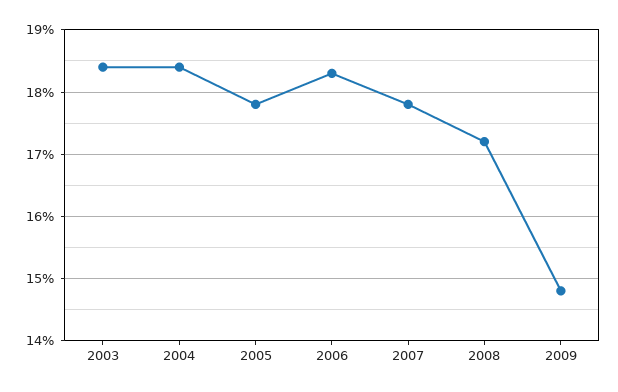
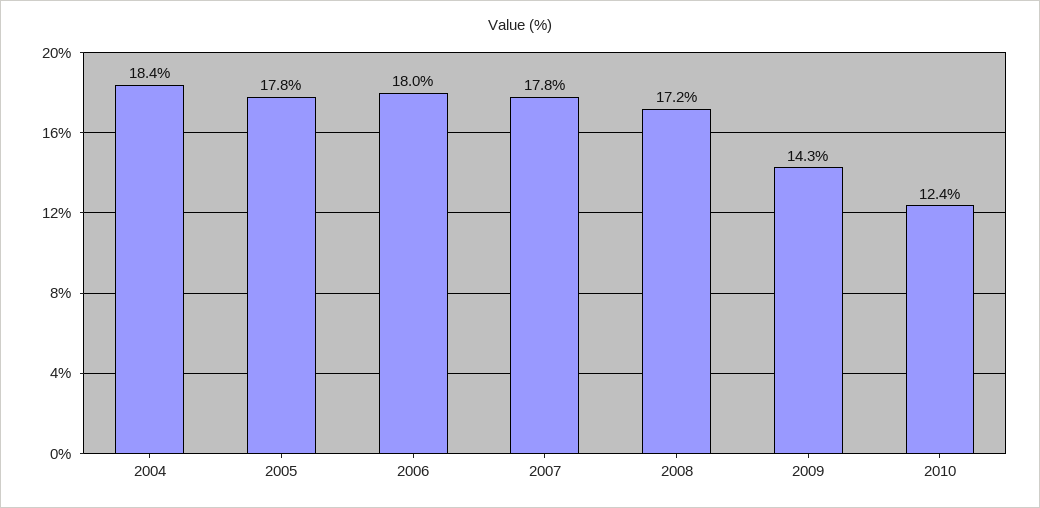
2003: 18.4 -> none
2006: 18.3 -> 18
2009: 14.8 -> 14.3
2010: none -> 12.4

